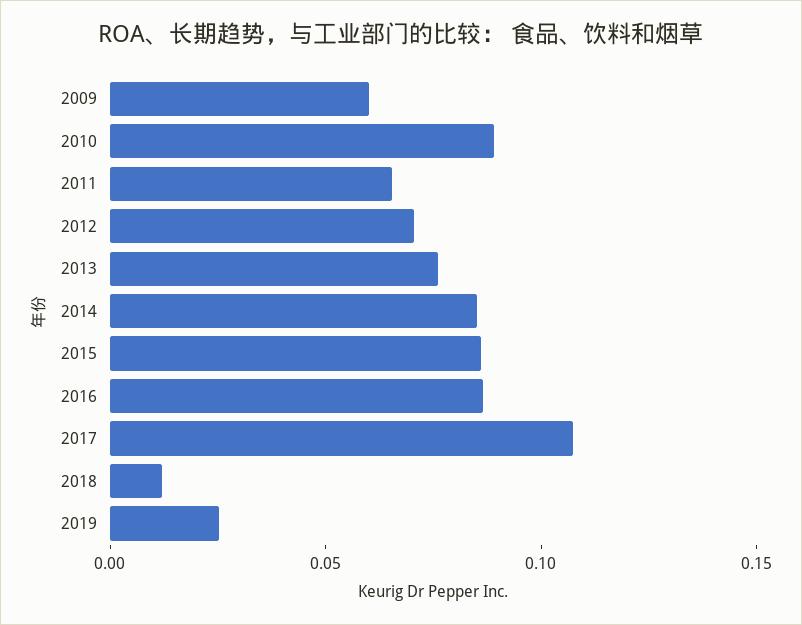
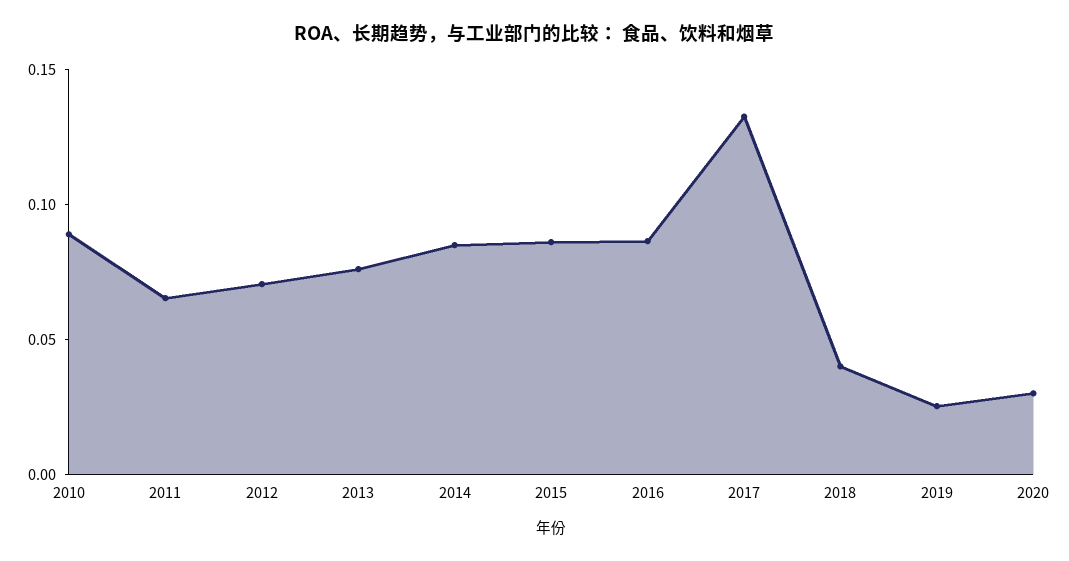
2009: 0.06 -> none
2017: 0.11 -> 0.13
2018: 0.01 -> 0.04
2020: none -> 0.03

